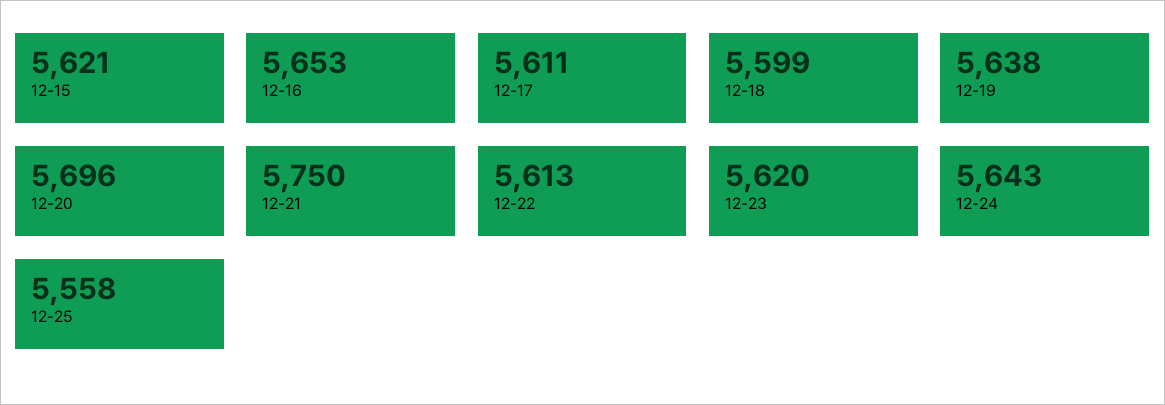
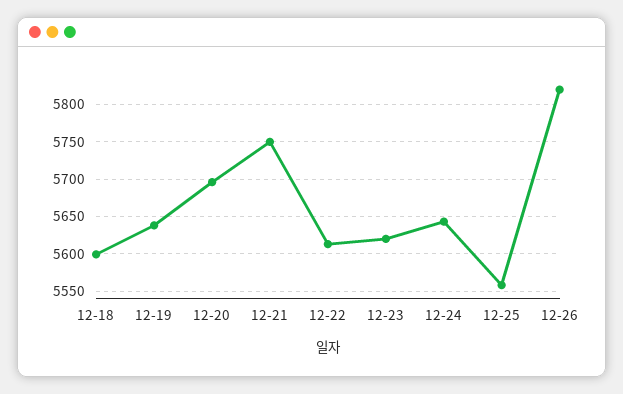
12-15: 5621 -> none
12-16: 5653 -> none
12-17: 5611 -> none
12-26: none -> 5820

